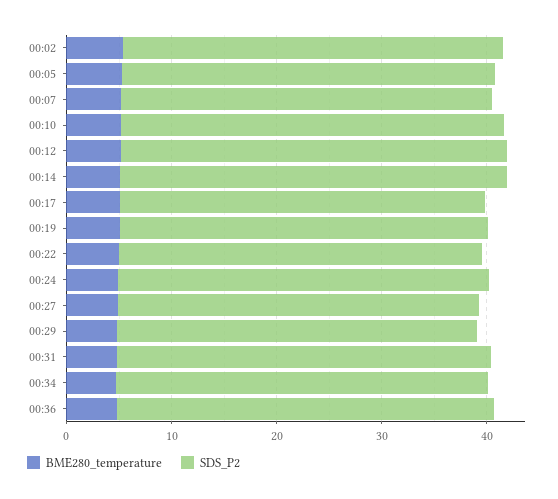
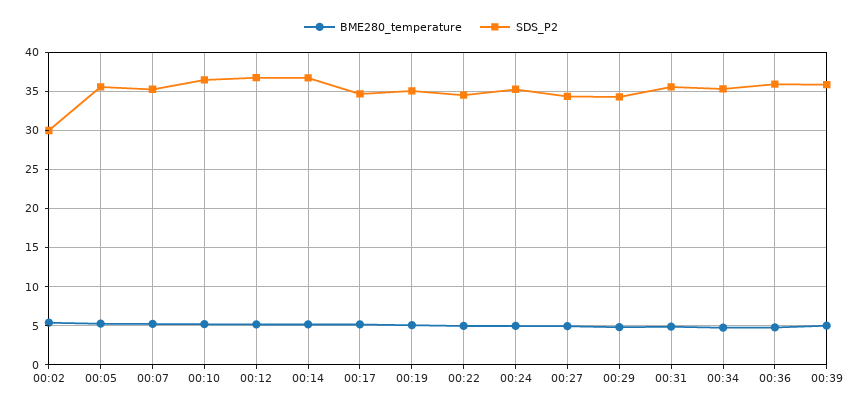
SDS_P2, 00:02: 36 -> 30
BME280_temperature, 00:39: none -> 5
SDS_P2, 00:39: none -> 36

